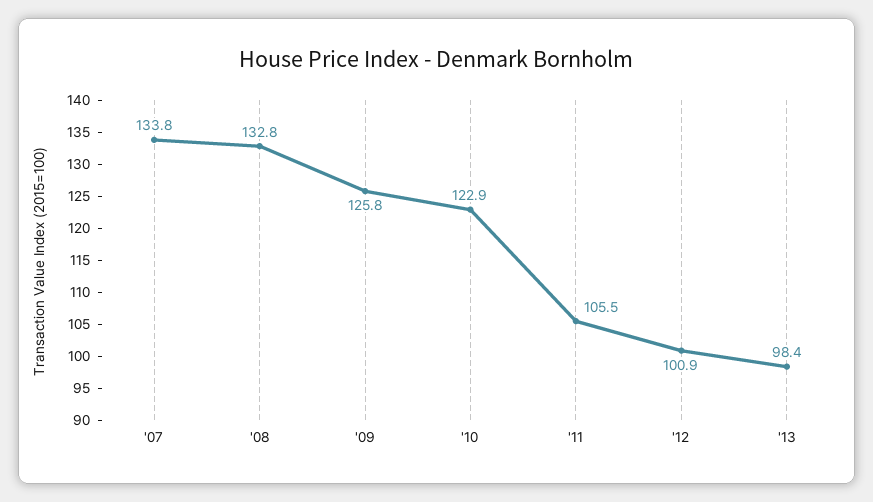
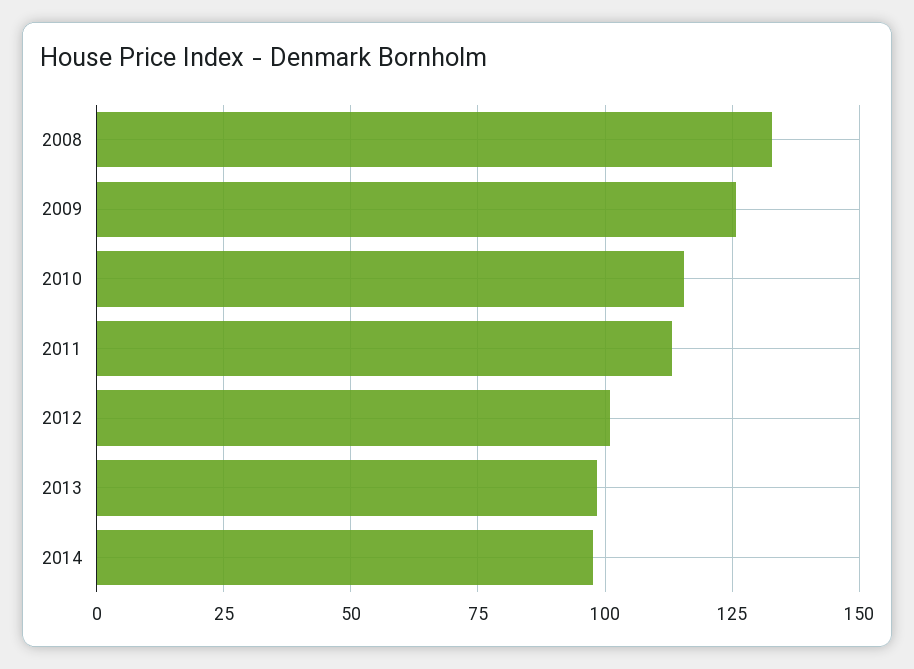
'07: 133.8 -> none
'10: 122.9 -> 115
'11: 105.5 -> 112.5
2014: none -> 97.5

